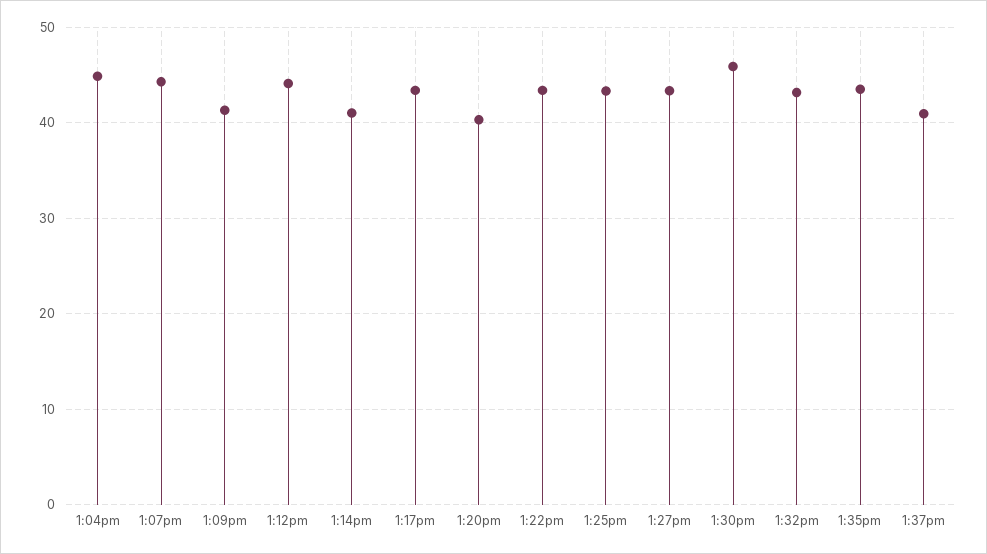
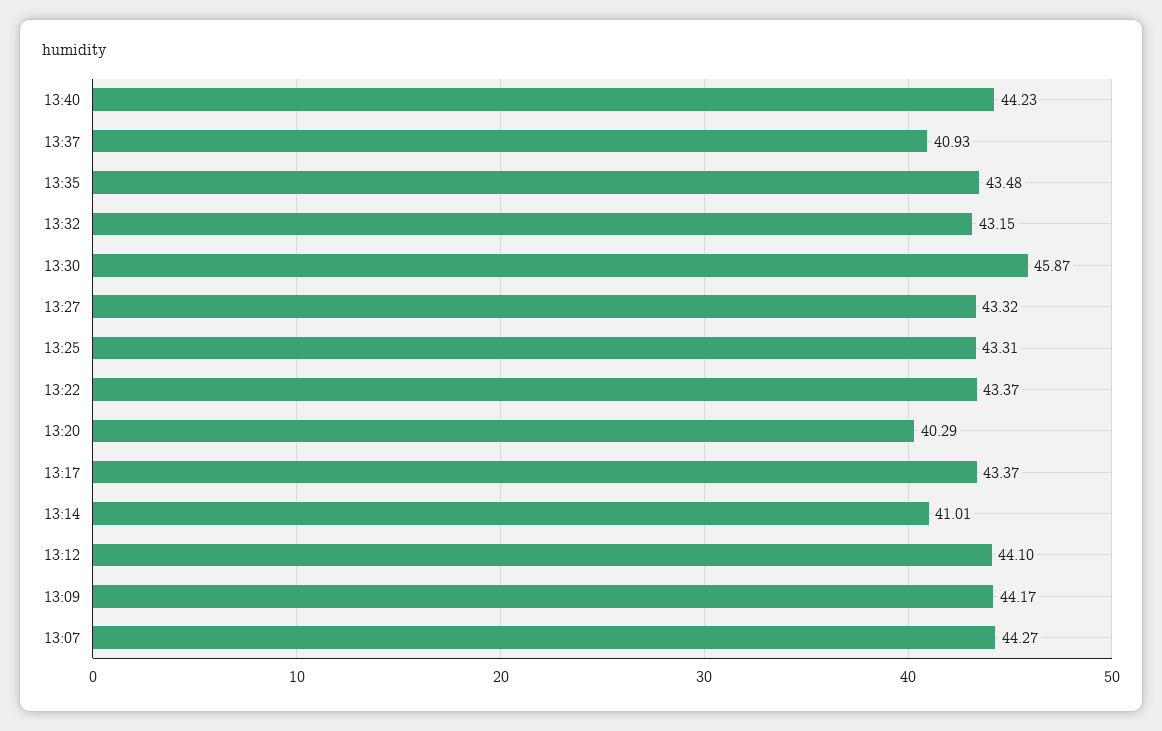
1:04pm: 45 -> none
1:09pm: 41 -> 44.17
13:40: none -> 44.23

